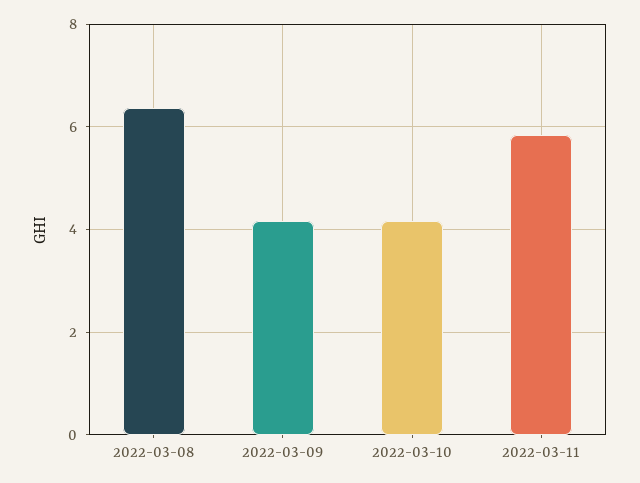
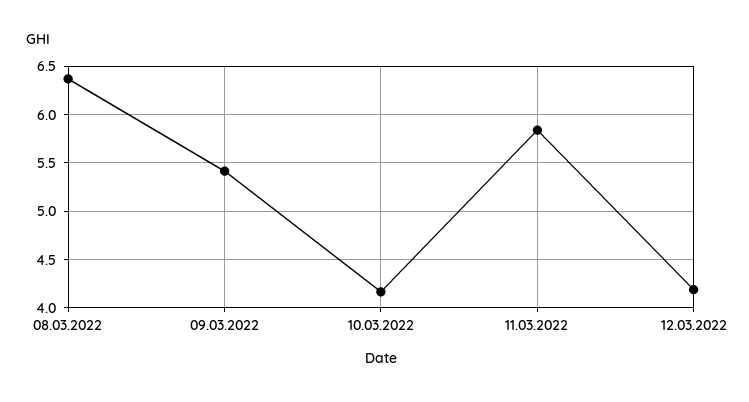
2022-03-09: 4.2 -> 5.4
12.03.2022: none -> 4.2

